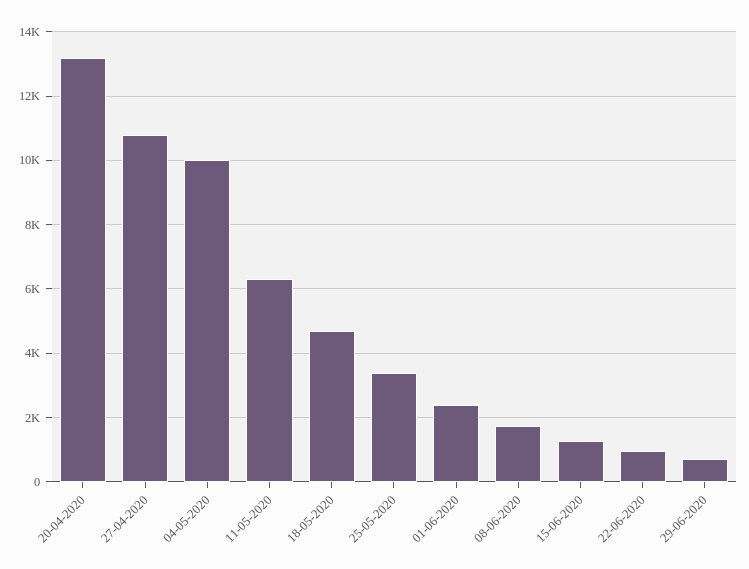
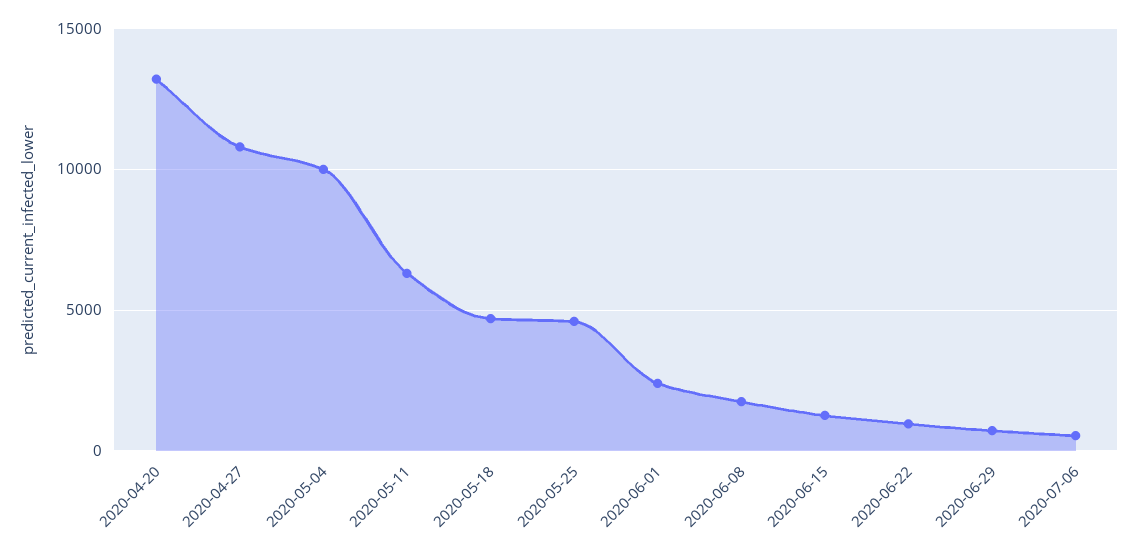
25-05-2020: 3400 -> 4500
2020-07-06: none -> 500

